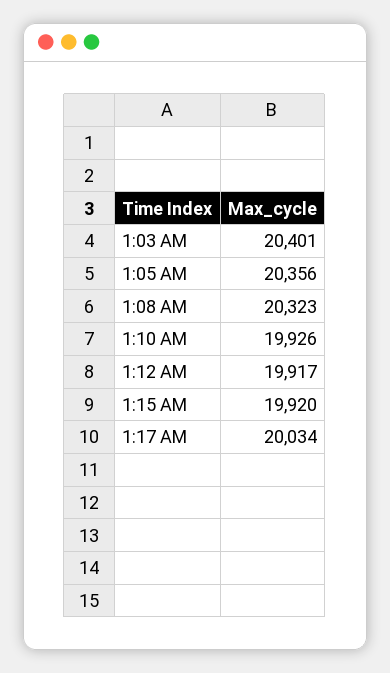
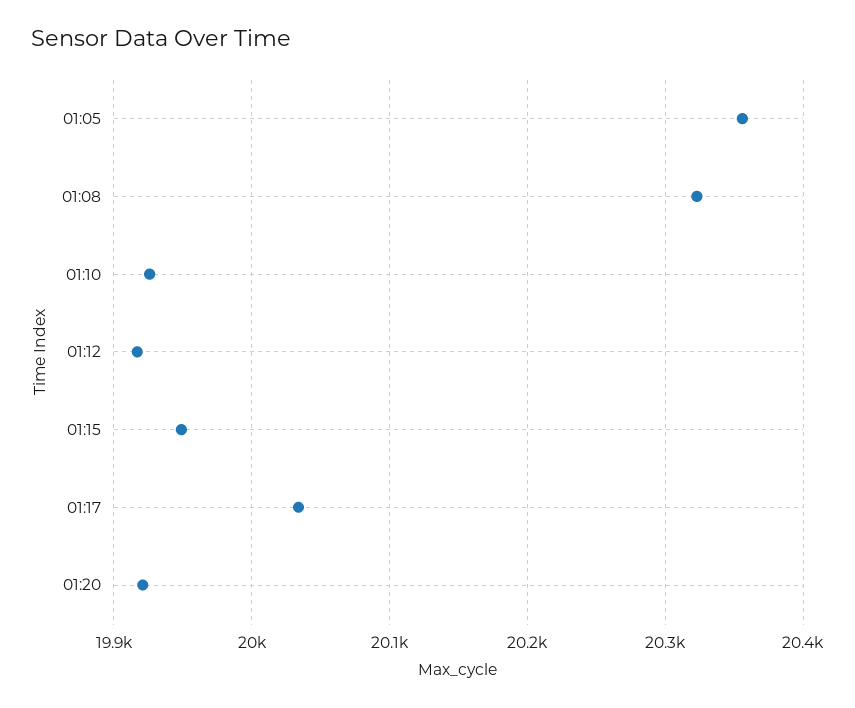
1:03 AM: 20401 -> none
1:15 AM: 19920 -> 19950
01:20: none -> 19920

